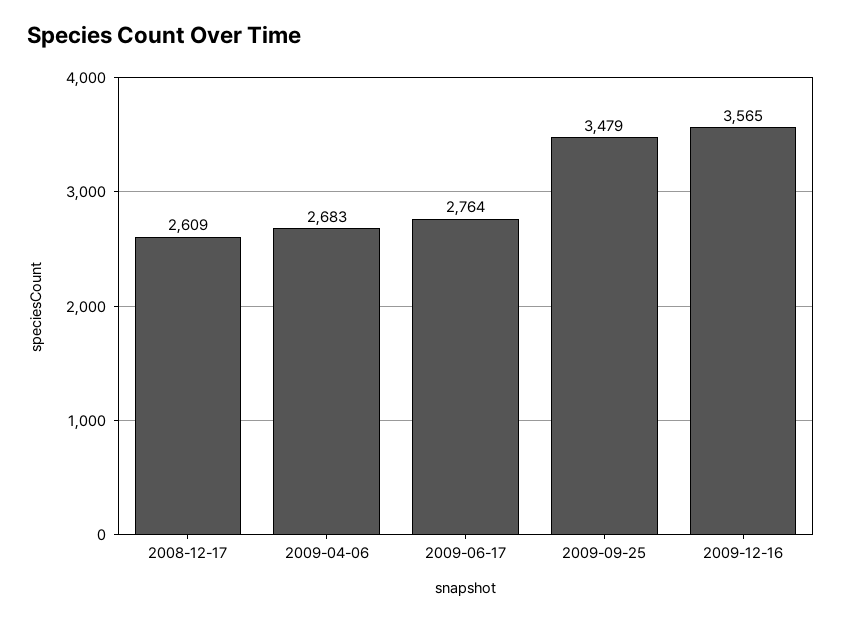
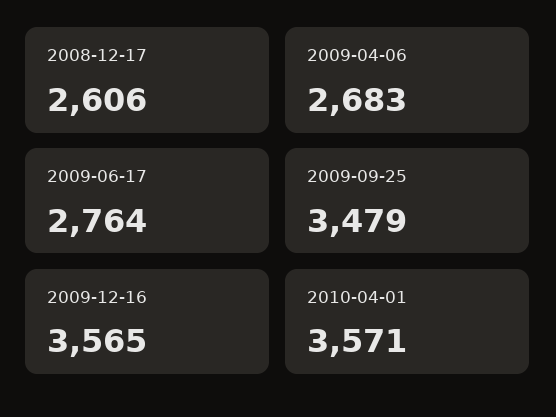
2008-12-17: 2609 -> 2606
2010-04-01: none -> 3571

